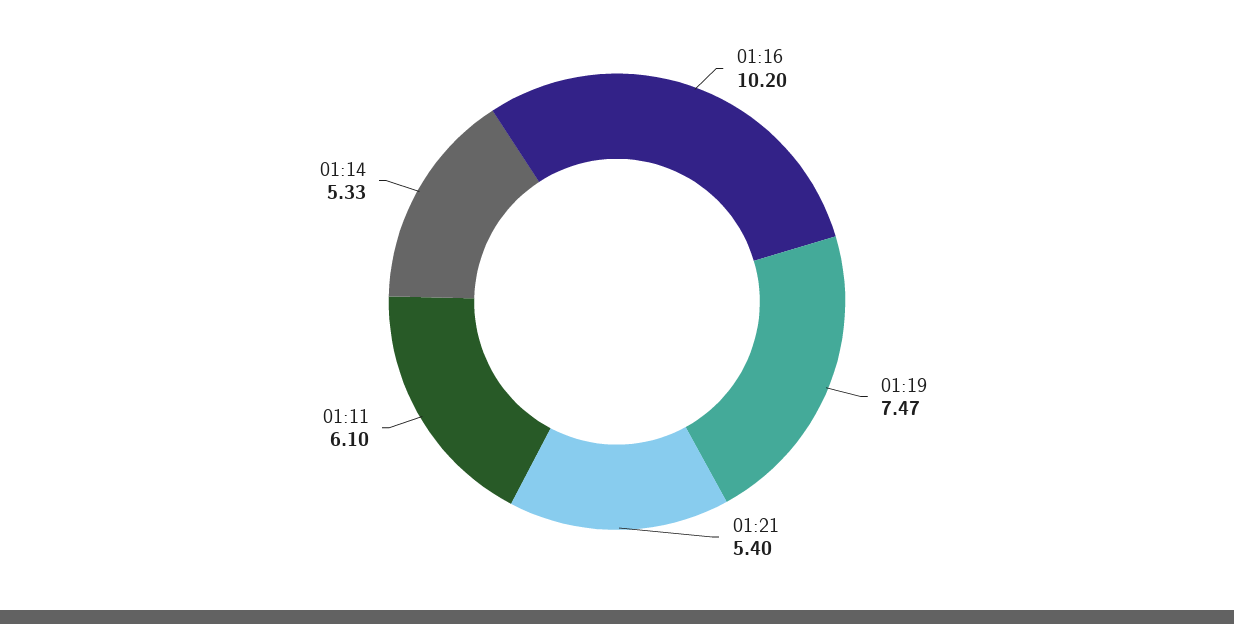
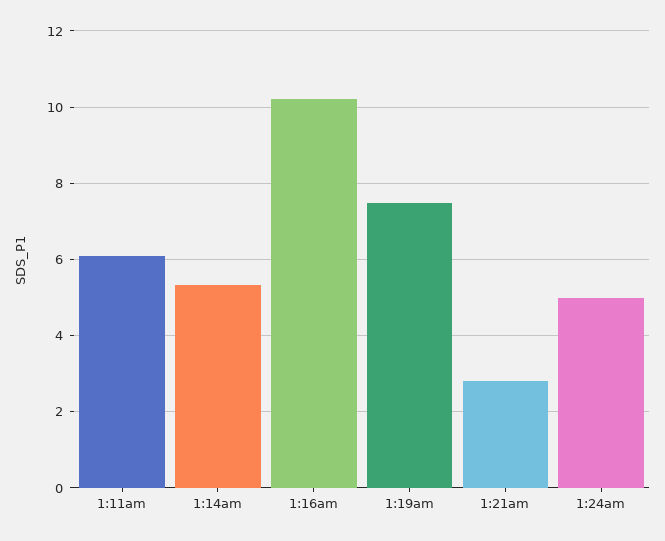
01:21: 5.4 -> 2.8
1:24am: none -> 5

